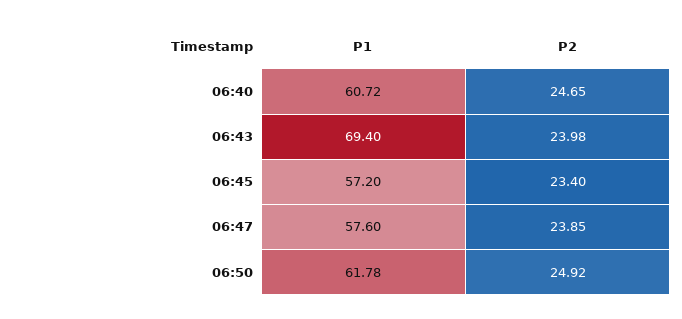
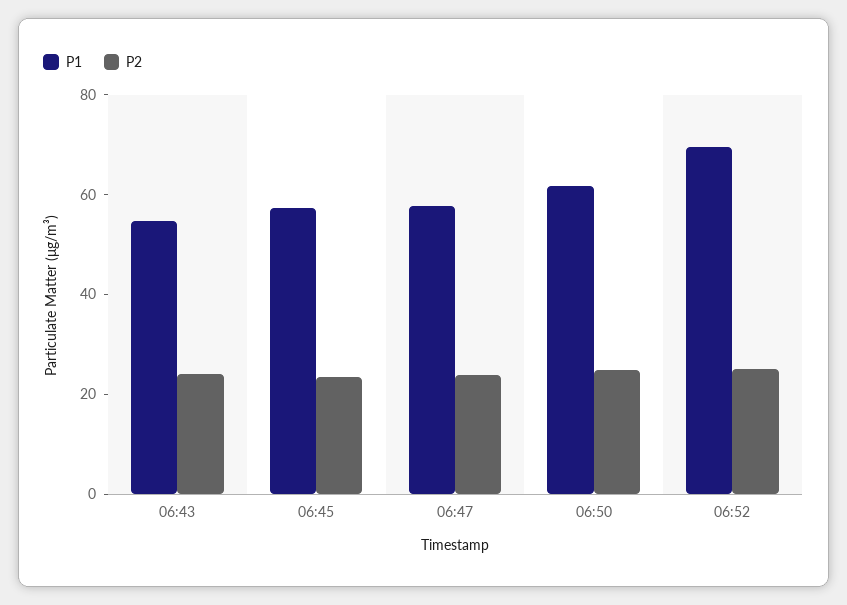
P1, 06:40: 60.72 -> none
P2, 06:40: 24.65 -> none
P1, 06:43: 69.4 -> 55
P1, 06:52: none -> 70
P2, 06:52: none -> 25

